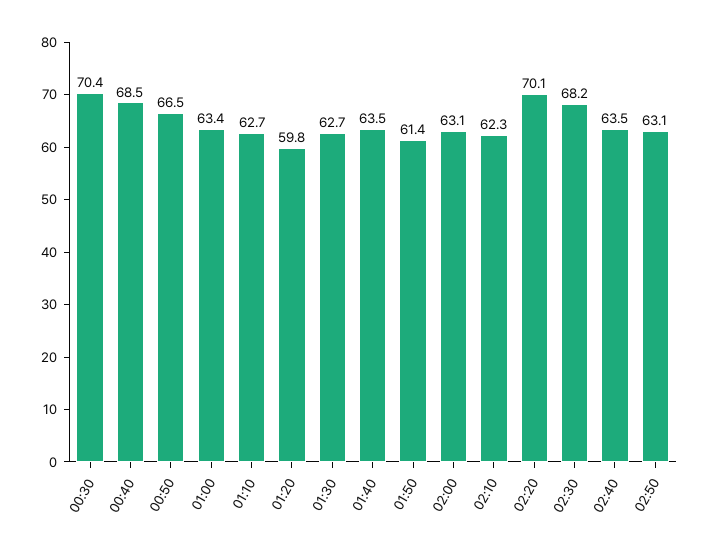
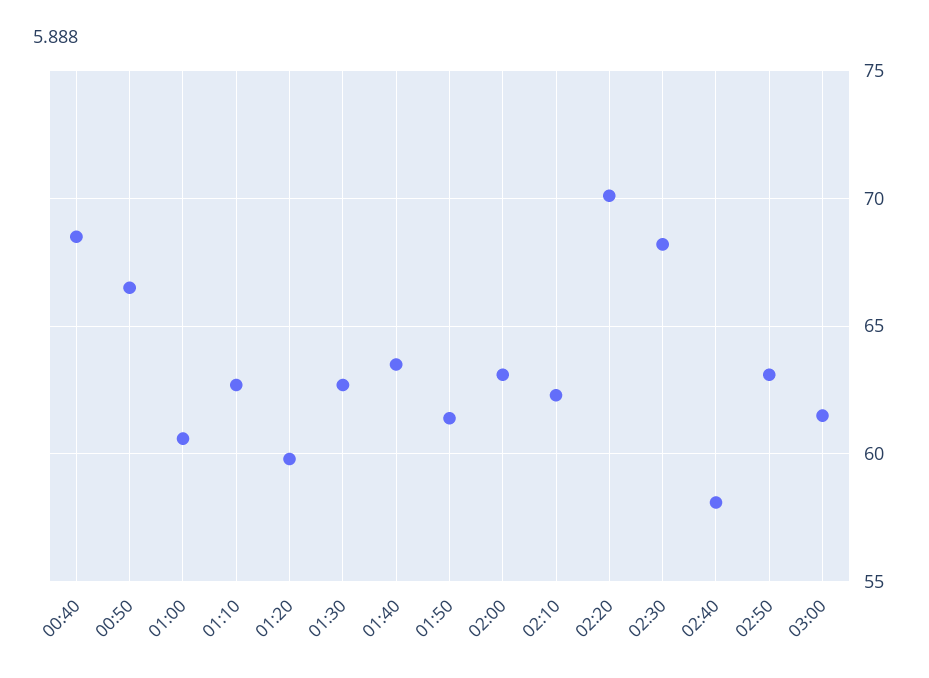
00:30: 70.4 -> none
01:00: 63.4 -> 60.5
02:40: 63.5 -> 58
03:00: none -> 61.5

